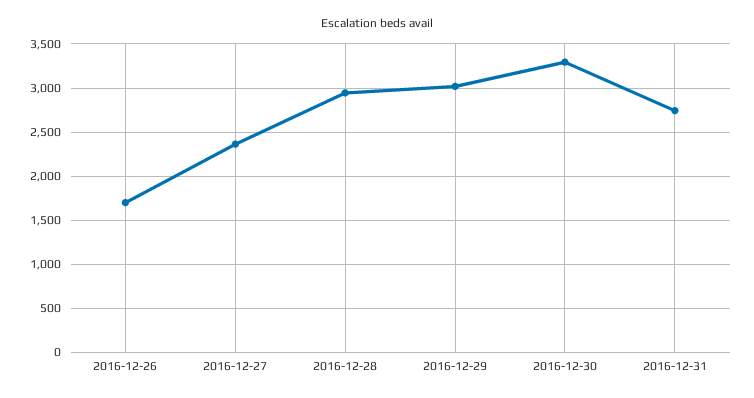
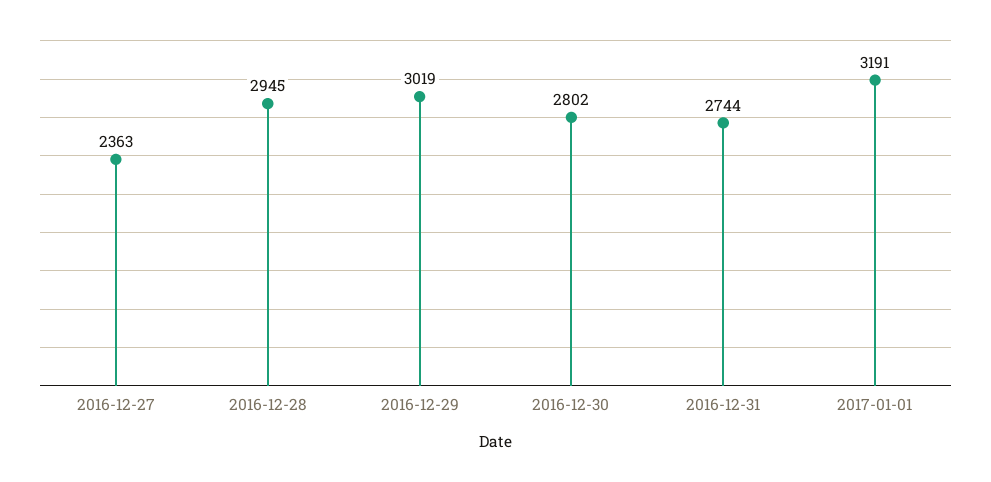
2016-12-26: 1700 -> none
2016-12-30: 3300 -> 2802
2017-01-01: none -> 3191

